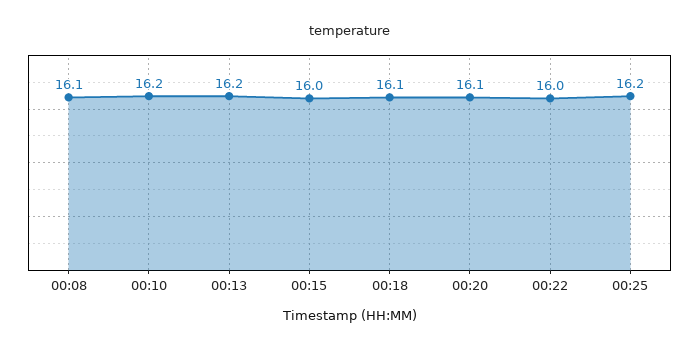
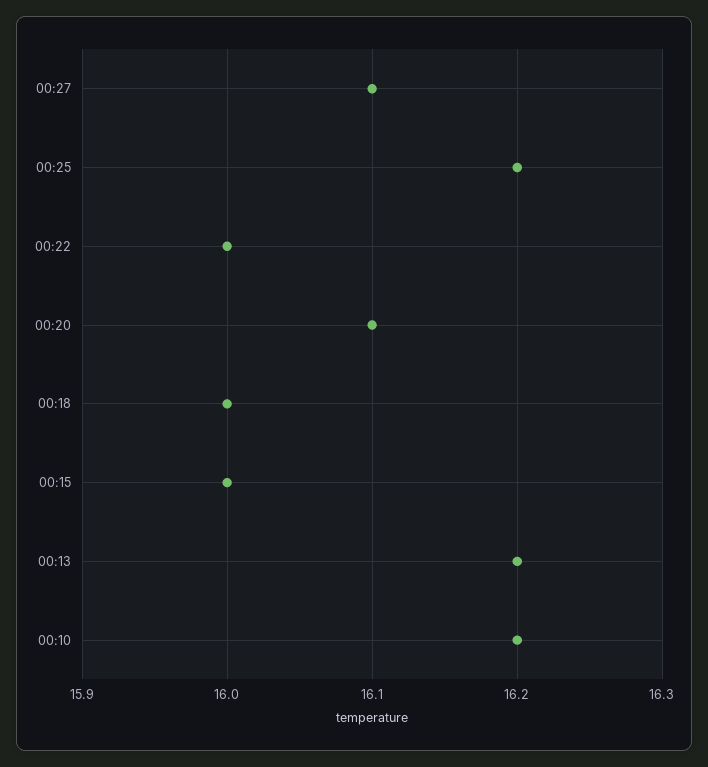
00:08: 16.1 -> none
00:18: 16.1 -> 16
00:27: none -> 16.1

